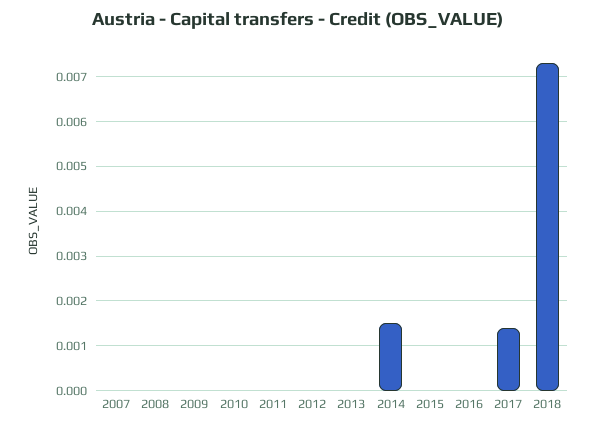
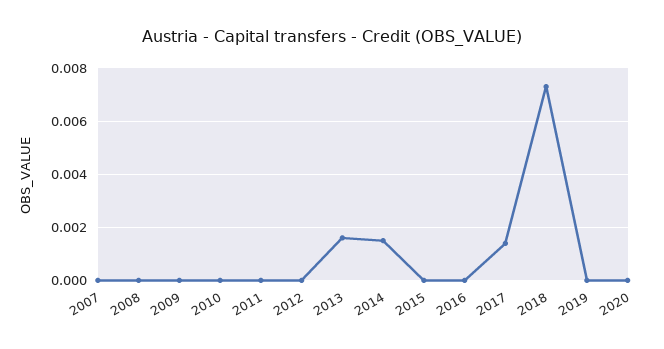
2013: 0 -> 0.0015
2019: none -> 0
2020: none -> 0

